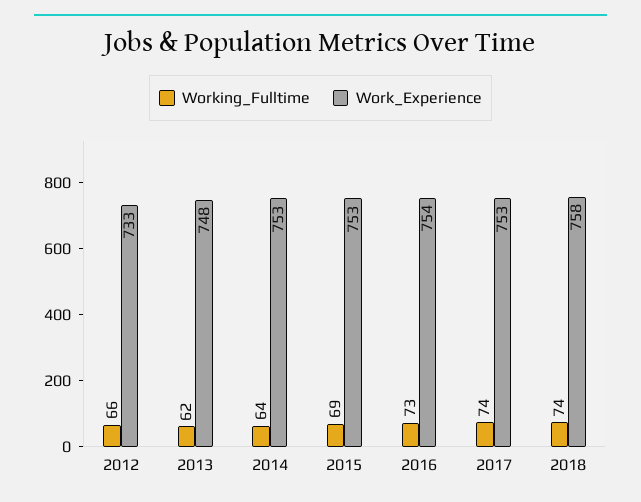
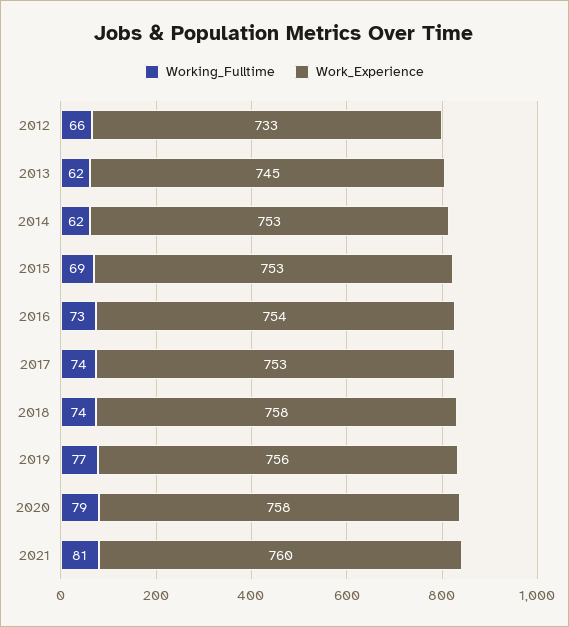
Work_Experience, 2013: 748 -> 745
Working_Fulltime, 2014: 64 -> 62
Working_Fulltime, 2019: none -> 77
Work_Experience, 2019: none -> 756
Working_Fulltime, 2020: none -> 79
Work_Experience, 2020: none -> 758
Working_Fulltime, 2021: none -> 81
Work_Experience, 2021: none -> 760

